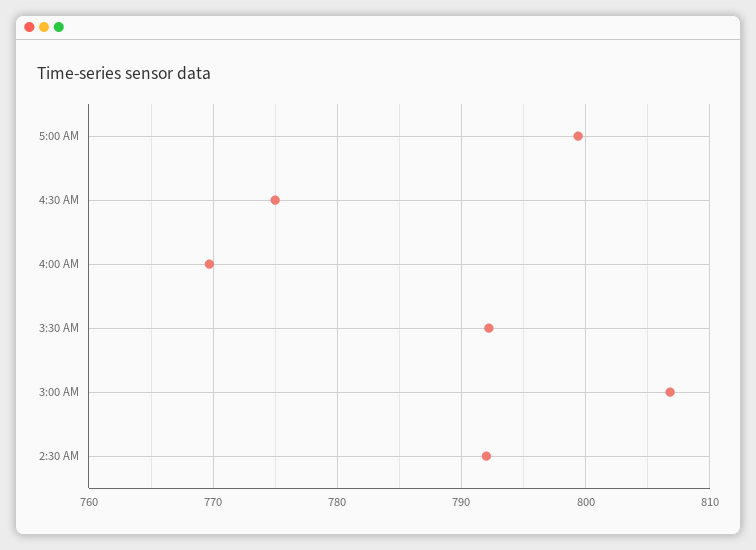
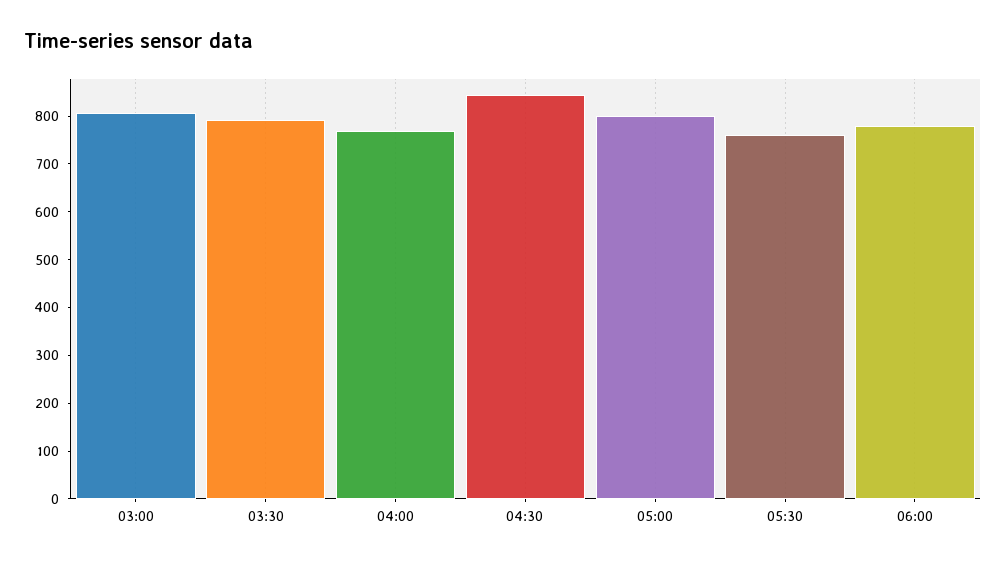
4:30 AM: 775 -> 840
2:30 AM: 792 -> none
05:30: none -> 760
06:00: none -> 780

